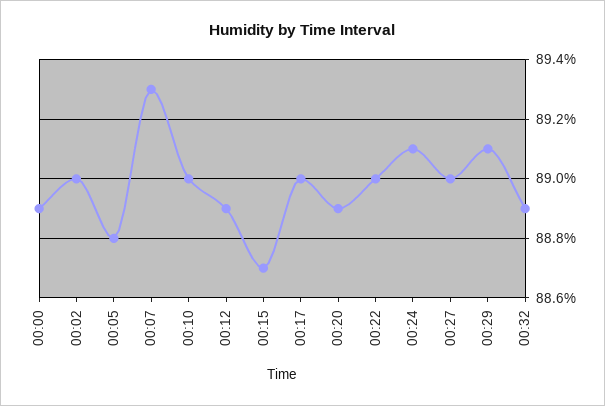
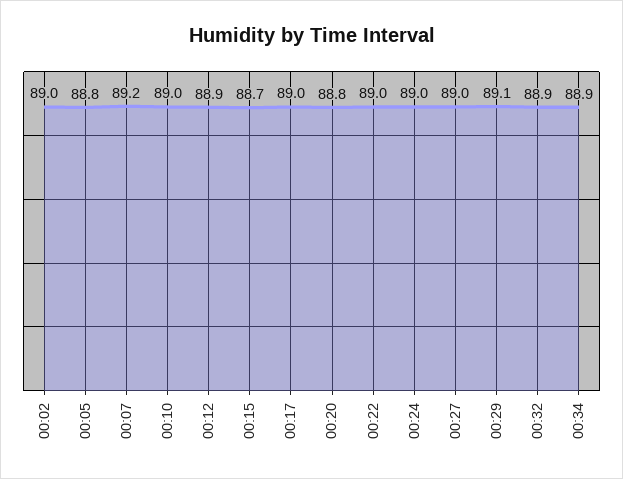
00:00: 88.9 -> none
00:07: 89.3 -> 89.2
00:20: 88.9 -> 88.8
00:24: 89.1 -> 89
00:34: none -> 88.9

